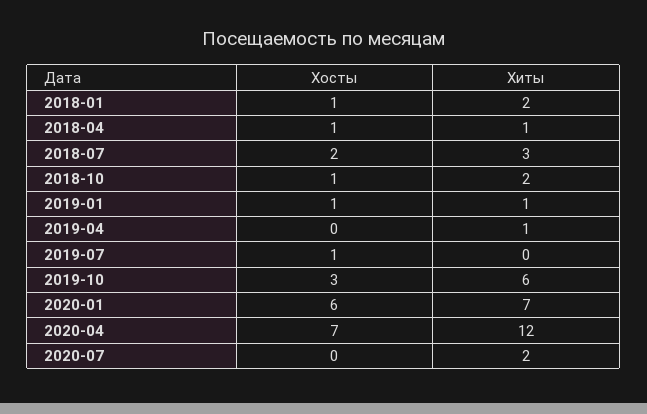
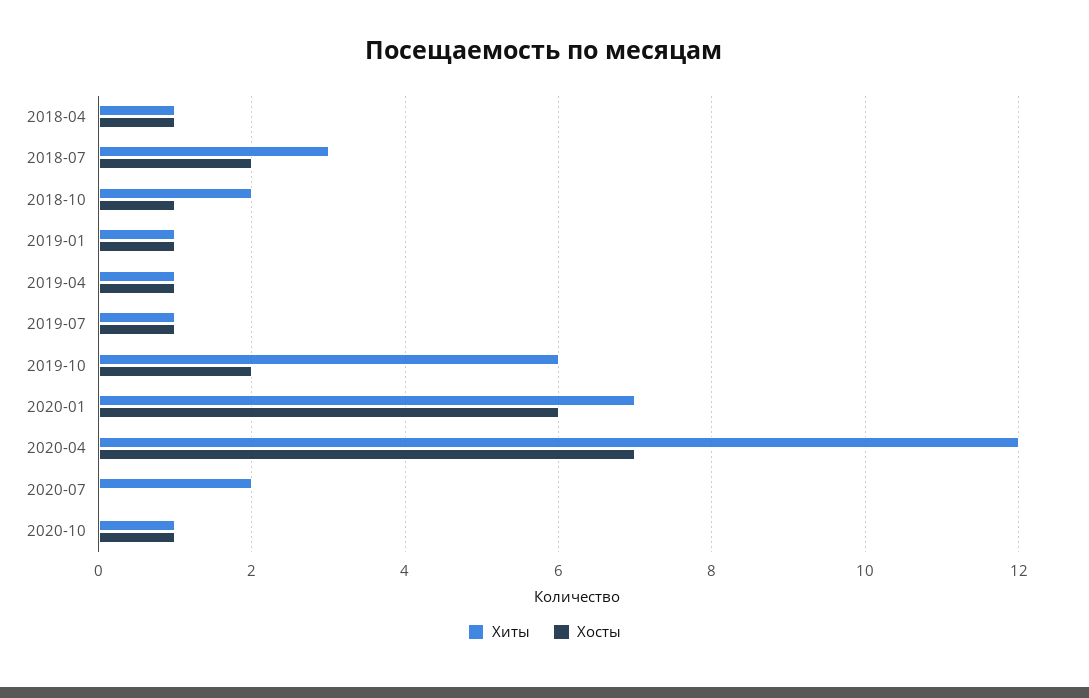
Хосты, 2018-01: 1 -> none
Хиты, 2018-01: 2 -> none
Хосты, 2019-04: 0 -> 1
Хиты, 2019-07: 0 -> 1
Хосты, 2019-10: 3 -> 2
Хиты, 2020-10: none -> 1
Хосты, 2020-10: none -> 1

